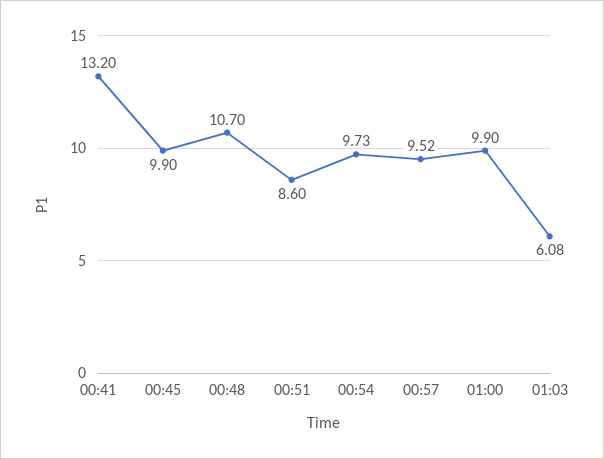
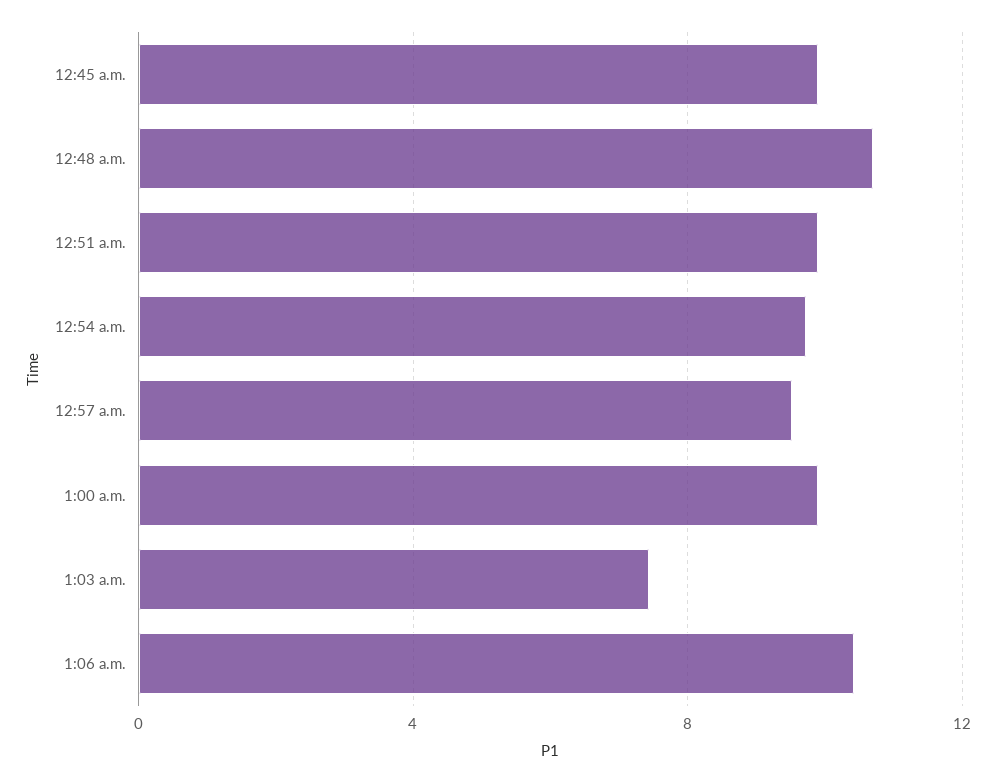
00:41: 13.2 -> none
00:51: 8.6 -> 10
01:03: 6.08 -> 7.5
1:06 a.m.: none -> 10.5

